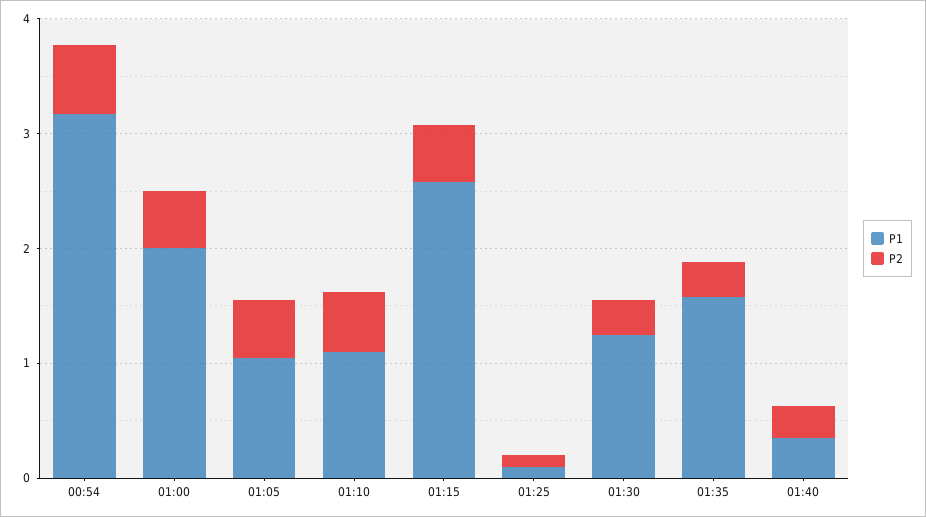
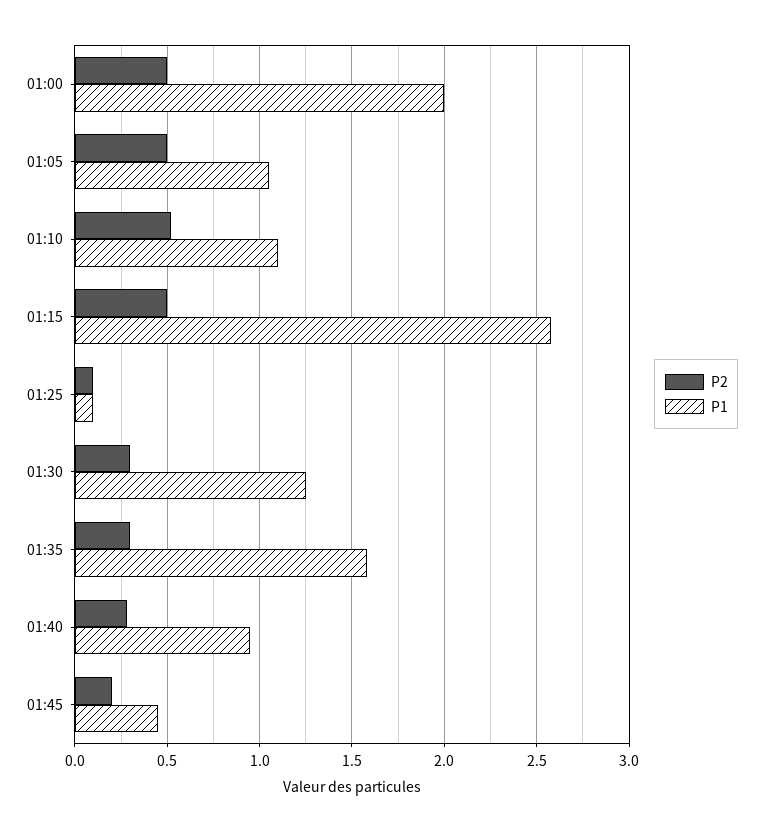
P1, 00:54: 3.2 -> none
P2, 00:54: 0.6 -> none
P1, 01:40: 0.4 -> 0.95
P2, 01:45: none -> 0.2
P1, 01:45: none -> 0.45

